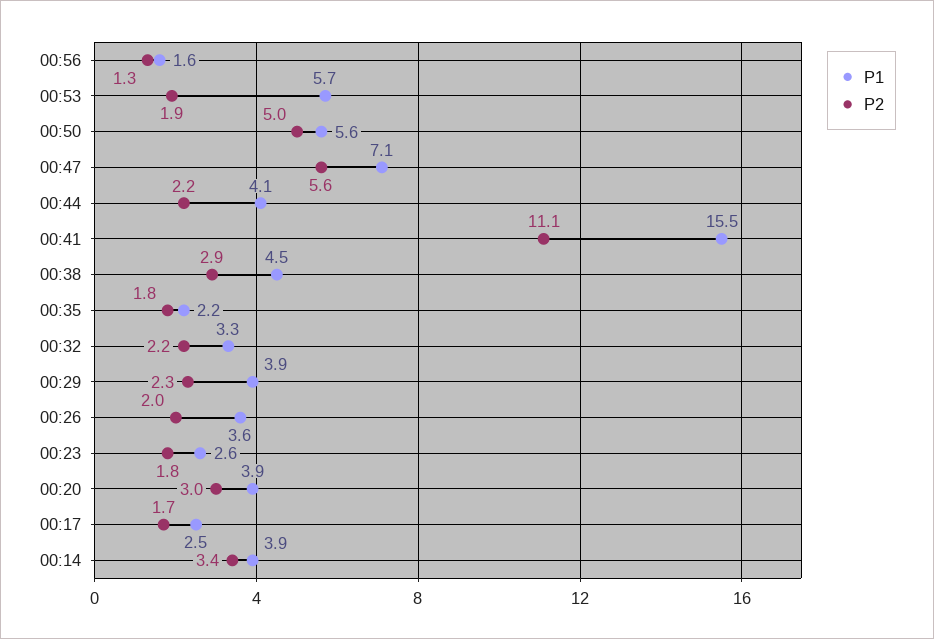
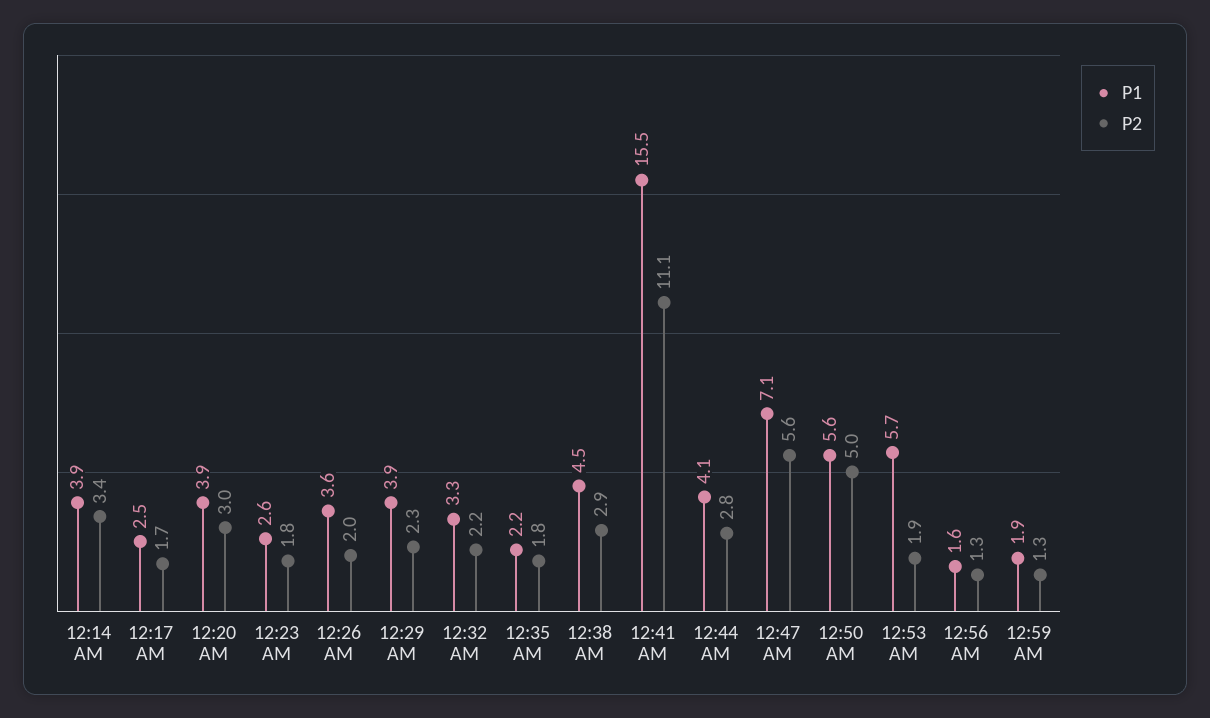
P2, 00:44: 2.2 -> 2.8
P1, 12:59 AM: none -> 1.9
P2, 12:59 AM: none -> 1.3

